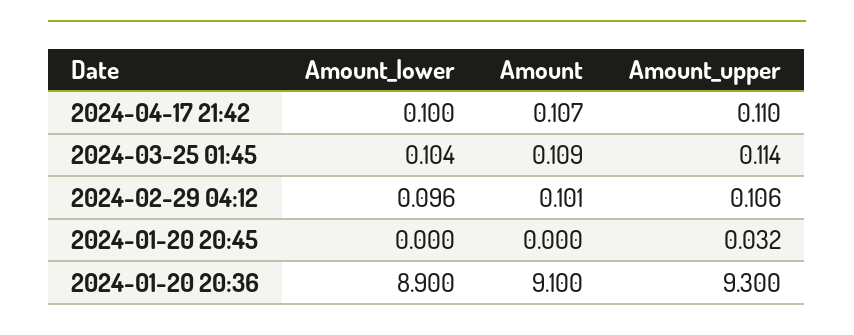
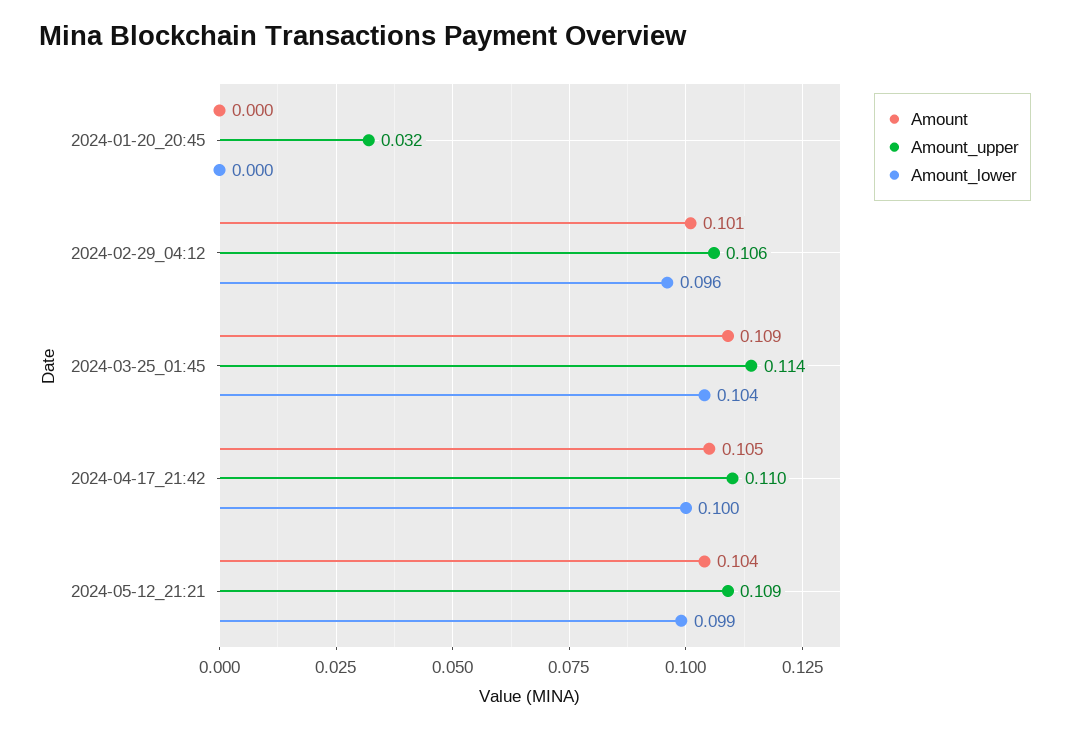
Amount, 2024-04-17 21:42: 0.107 -> 0.105
Amount_lower, 2024-01-20 20:36: 8.9 -> none
Amount, 2024-01-20 20:36: 9.1 -> none
Amount_upper, 2024-01-20 20:36: 9.3 -> none
Amount, 2024-05-12_21:21: none -> 0.104
Amount_upper, 2024-05-12_21:21: none -> 0.109
Amount_lower, 2024-05-12_21:21: none -> 0.099

